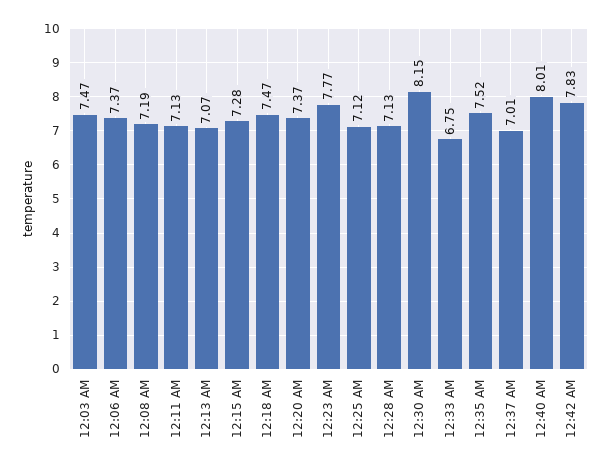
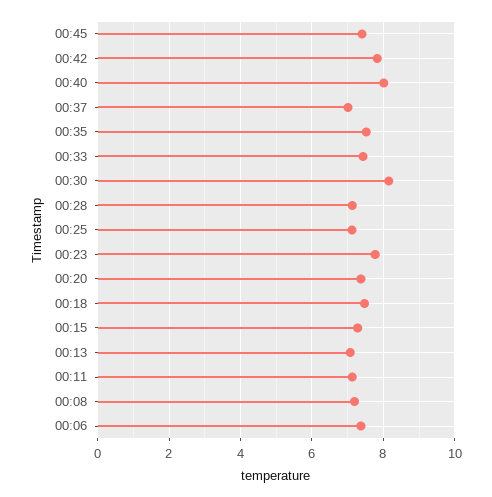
12:03 AM: 7.47 -> none
12:33 AM: 6.75 -> 7.4
00:45: none -> 7.4

